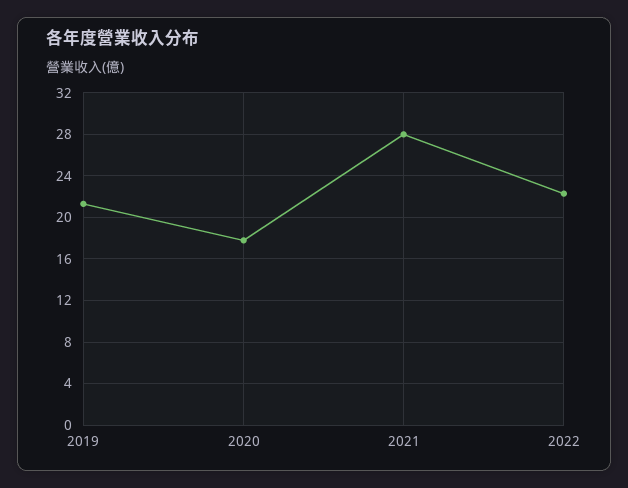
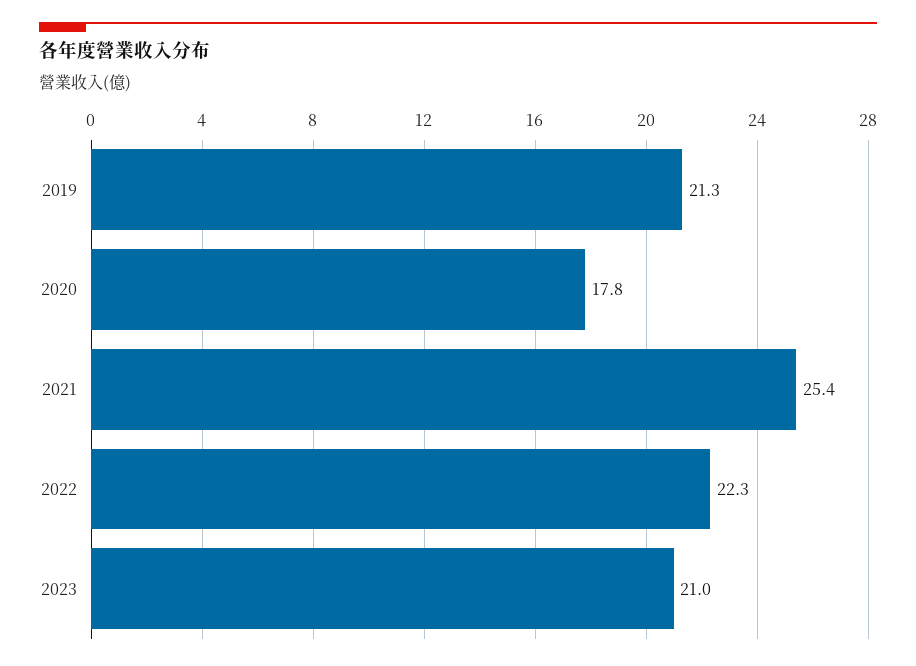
2021: 28 -> 25.4
2023: none -> 21

